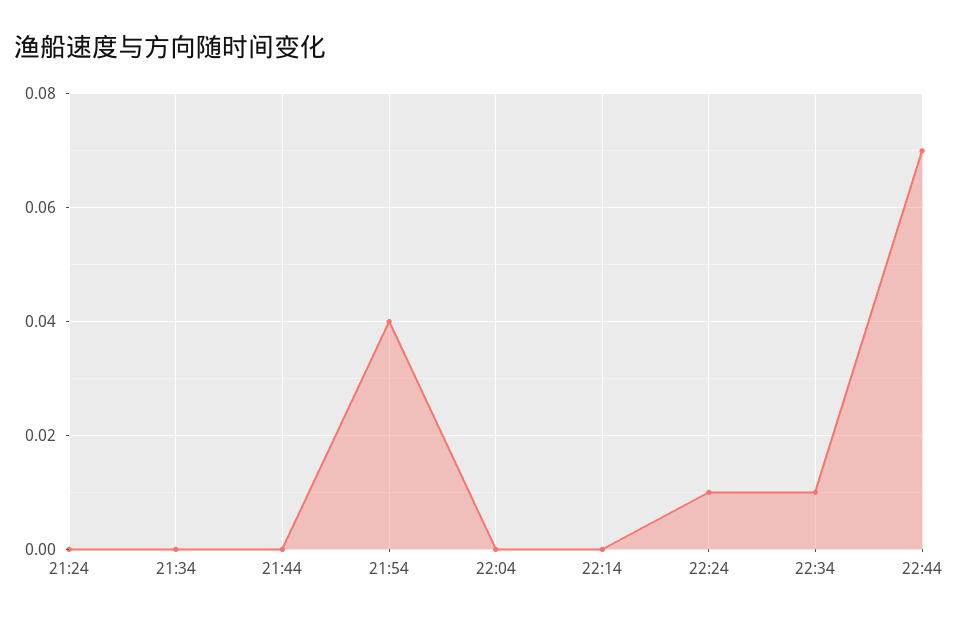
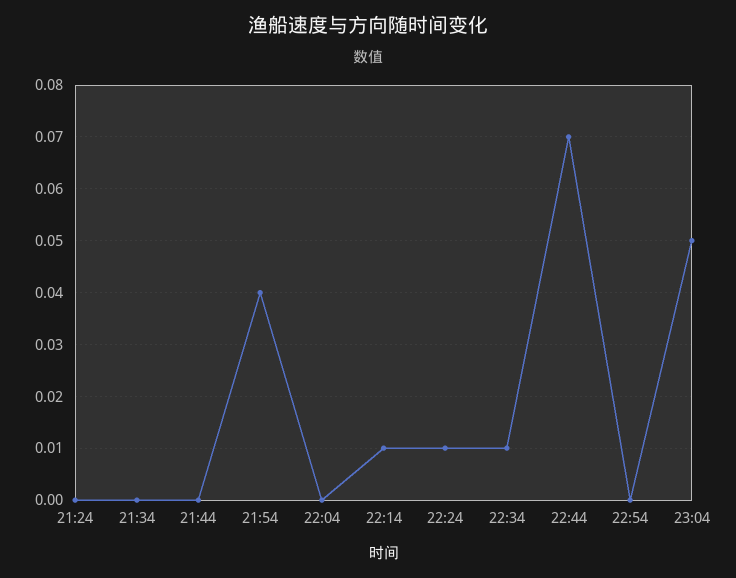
22:14: 0 -> 0.01
22:54: none -> 0
23:04: none -> 0.05

